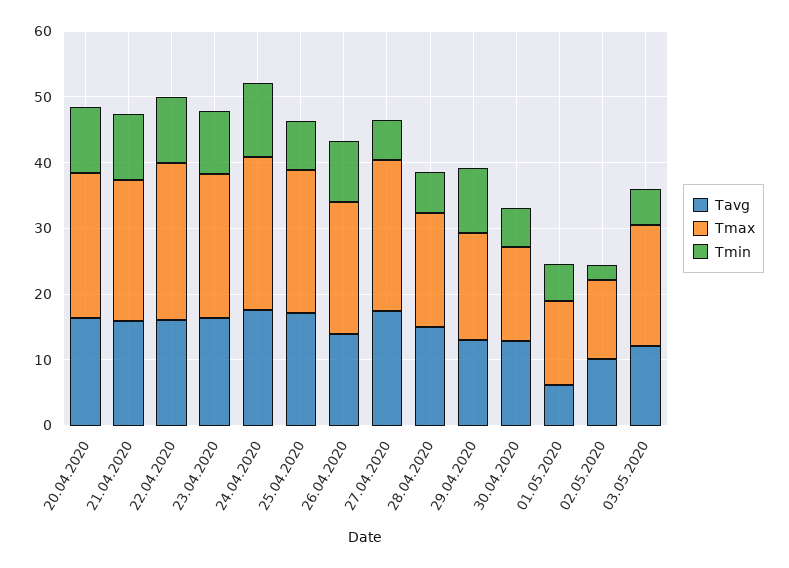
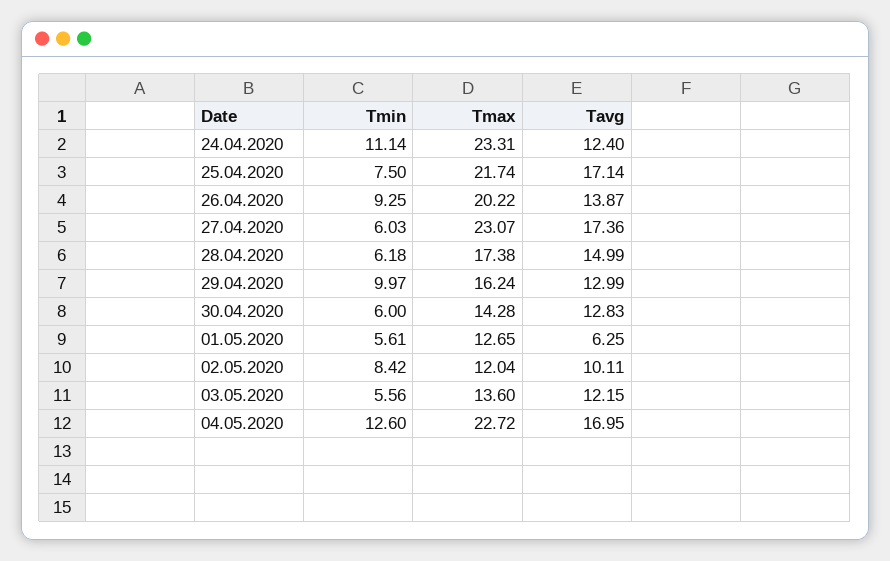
Tavg, 20.04.2020: 16 -> none
Tmax, 20.04.2020: 22 -> none
Tmin, 20.04.2020: 10 -> none
Tavg, 21.04.2020: 16 -> none
Tmax, 21.04.2020: 22 -> none
Tmin, 21.04.2020: 10 -> none
Tavg, 22.04.2020: 16 -> none
Tmax, 22.04.2020: 24 -> none
Tmin, 22.04.2020: 10 -> none
Tavg, 23.04.2020: 16 -> none
Tmax, 23.04.2020: 22 -> none
Tmin, 23.04.2020: 10 -> none
Tavg, 24.04.2020: 18 -> 12.4
Tmin, 02.05.2020: 2 -> 8.42
Tmax, 03.05.2020: 18 -> 13.6
Tmin, 04.05.2020: none -> 12.6
Tmax, 04.05.2020: none -> 22.72
Tavg, 04.05.2020: none -> 16.95

